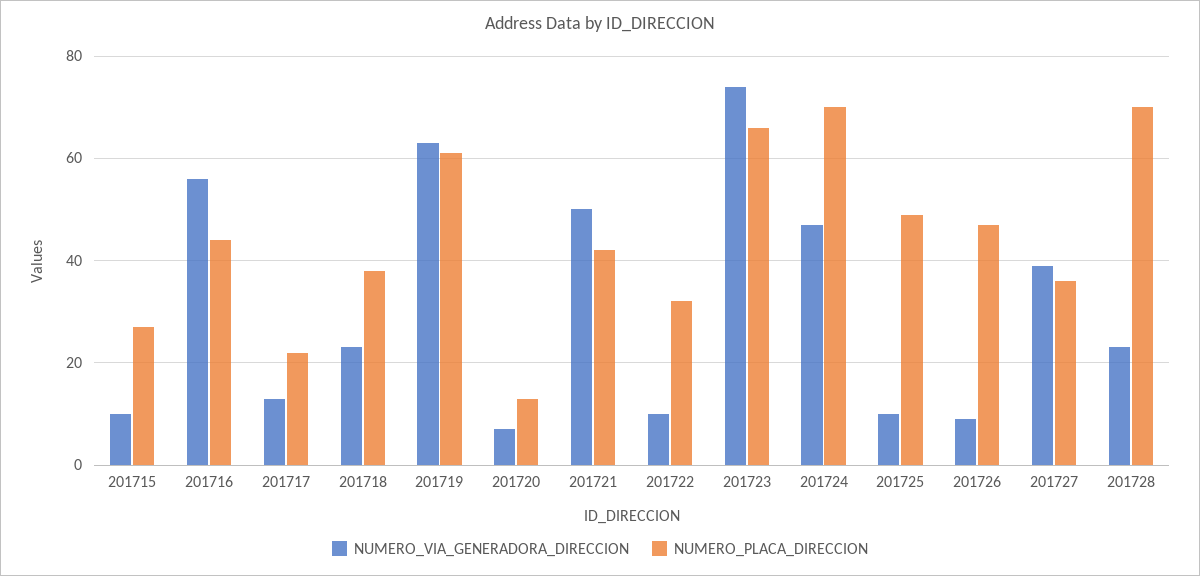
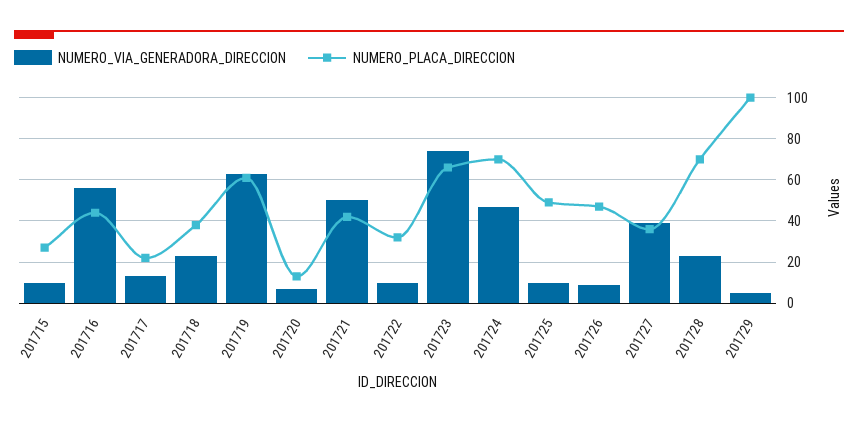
NUMERO_VIA_GENERADORA_DIRECCION, 201729: none -> 5
NUMERO_PLACA_DIRECCION, 201729: none -> 100

